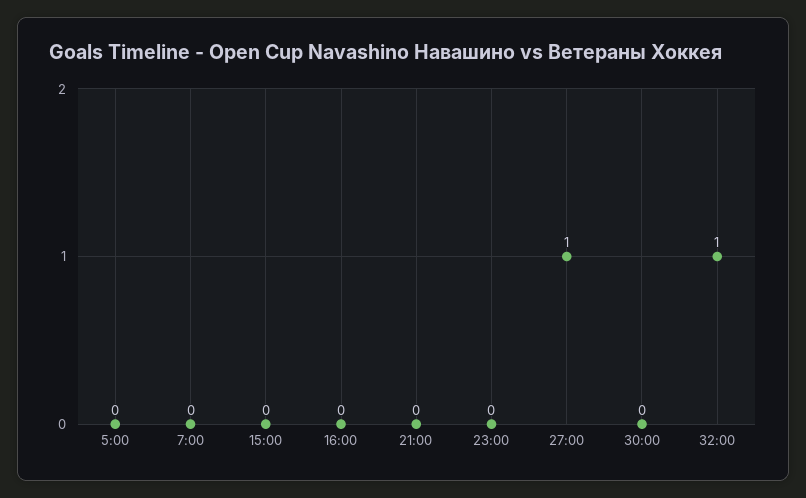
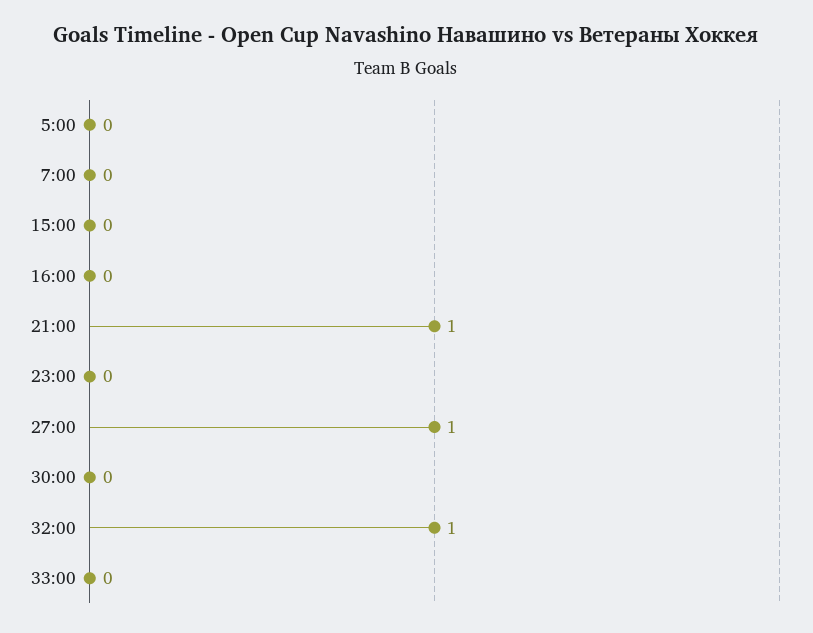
21:00: 0 -> 1
33:00: none -> 0

